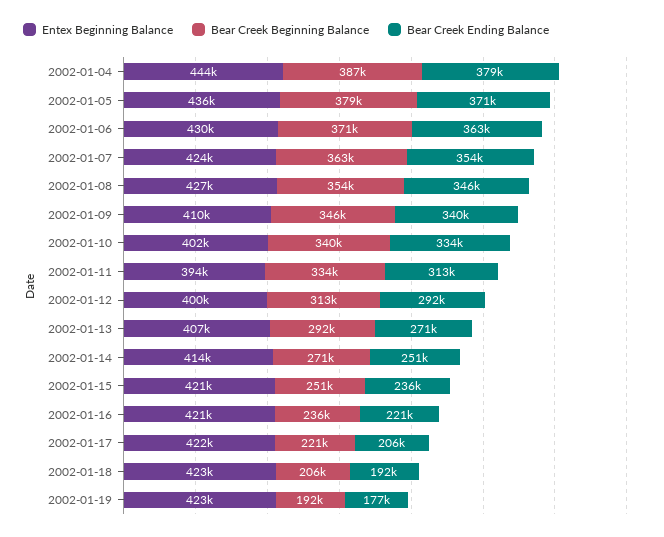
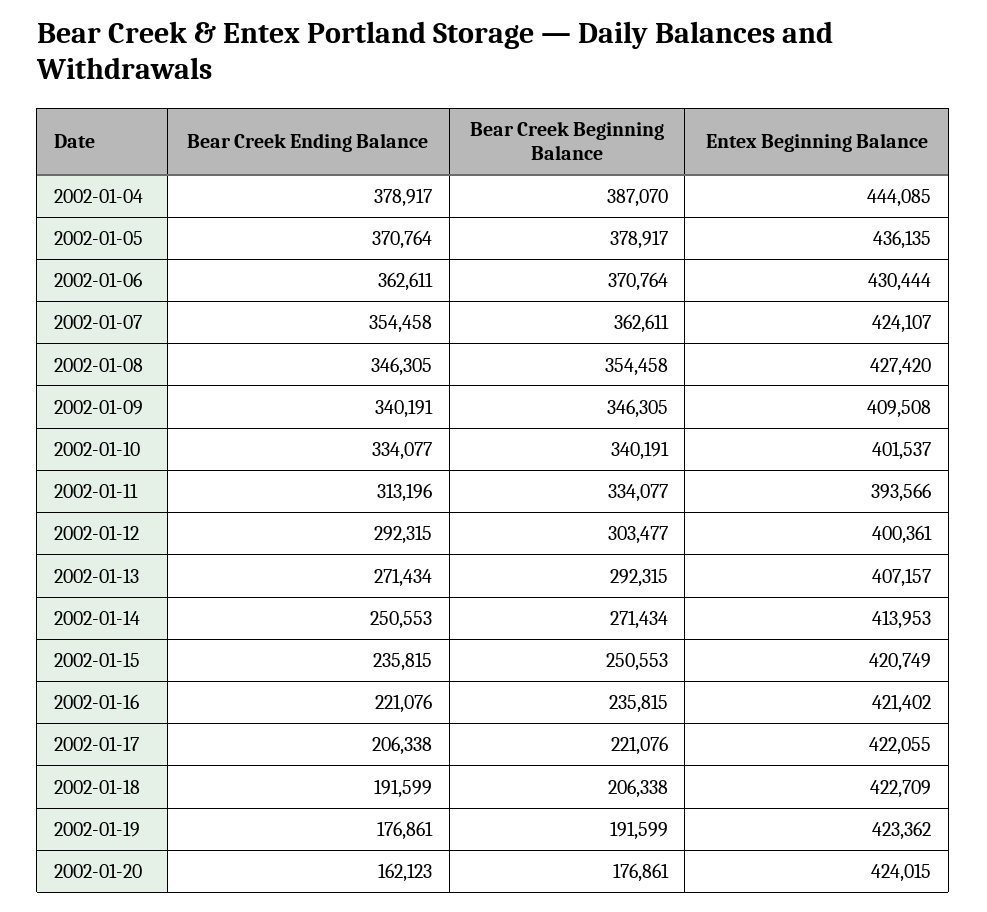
Bear Creek Beginning Balance, 2002-01-12: 313000 -> 303477
Bear Creek Ending Balance, 2002-01-20: none -> 162123
Bear Creek Beginning Balance, 2002-01-20: none -> 176861
Entex Beginning Balance, 2002-01-20: none -> 424015

